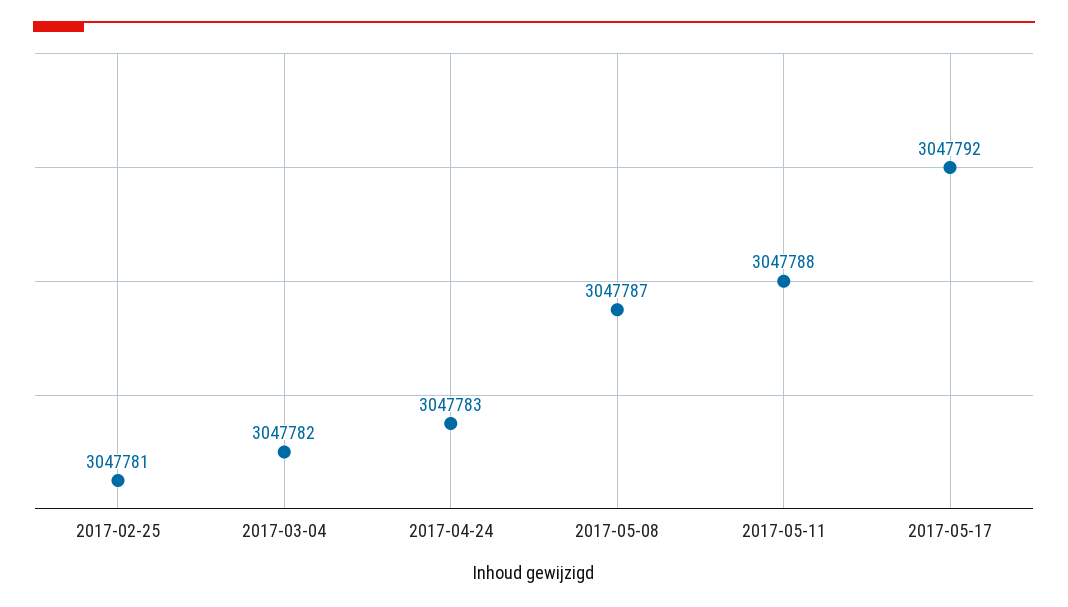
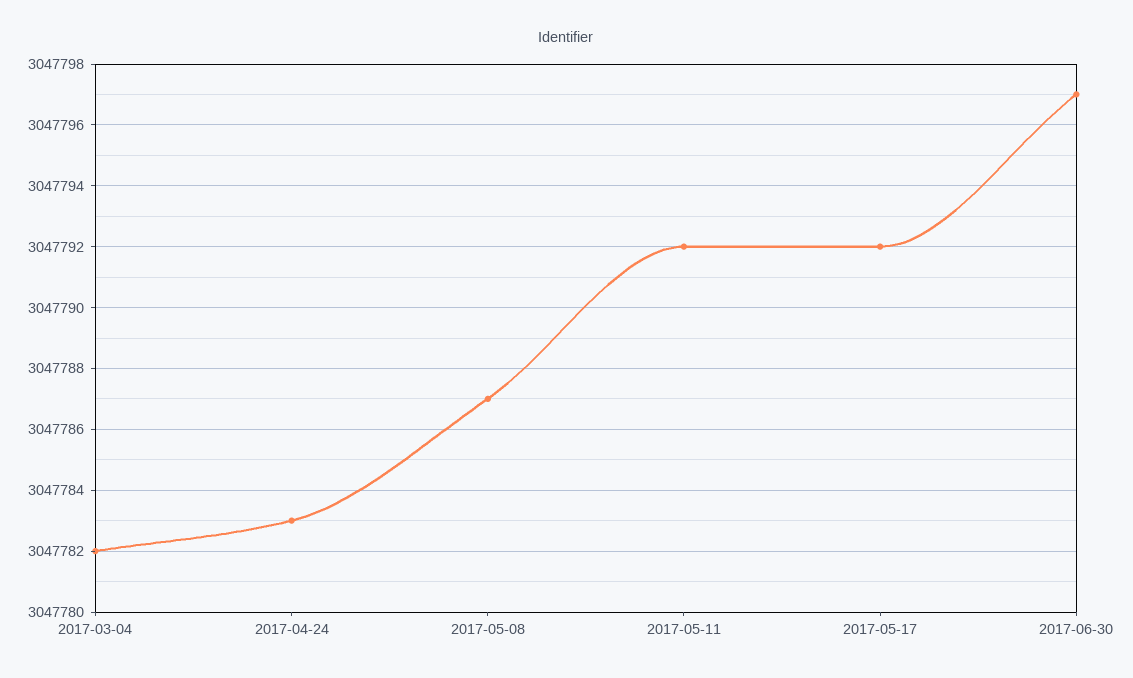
2017-02-25: 3047781 -> none
2017-05-11: 3047788 -> 3047792
2017-06-30: none -> 3047797

